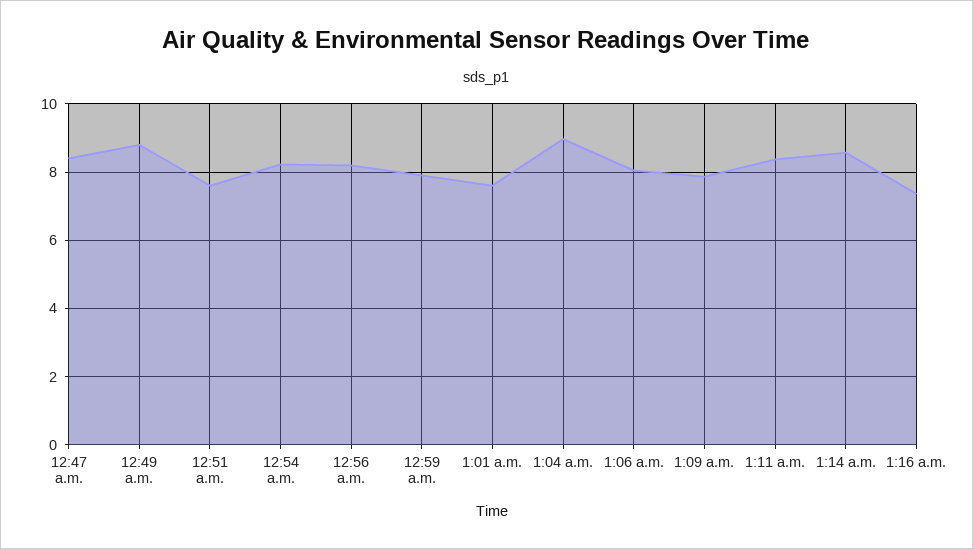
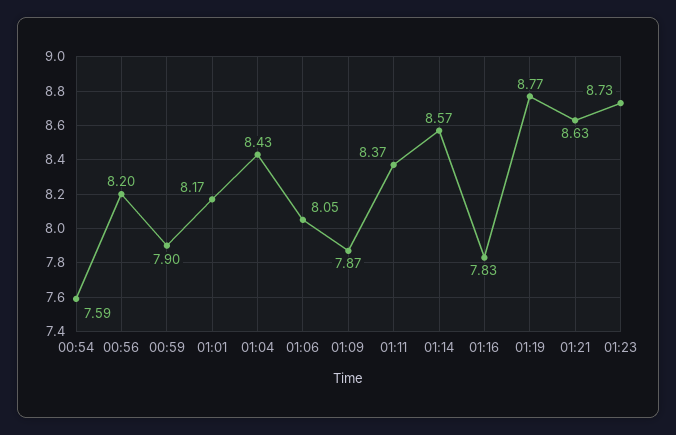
12:47 a.m.: 8.4 -> none
12:49 a.m.: 8.8 -> none
12:51 a.m.: 7.6 -> none
12:54 a.m.: 8.2 -> 7.59
1:01 a.m.: 7.6 -> 8.17
1:04 a.m.: 9 -> 8.43
1:16 a.m.: 7.4 -> 7.83
01:19: none -> 8.77
01:21: none -> 8.63
01:23: none -> 8.73

